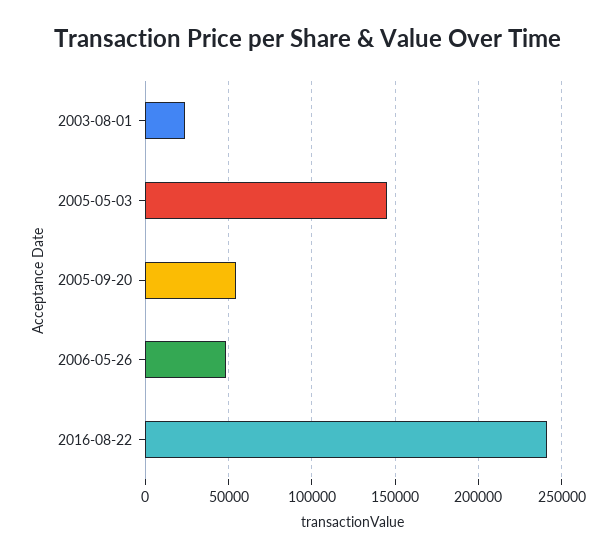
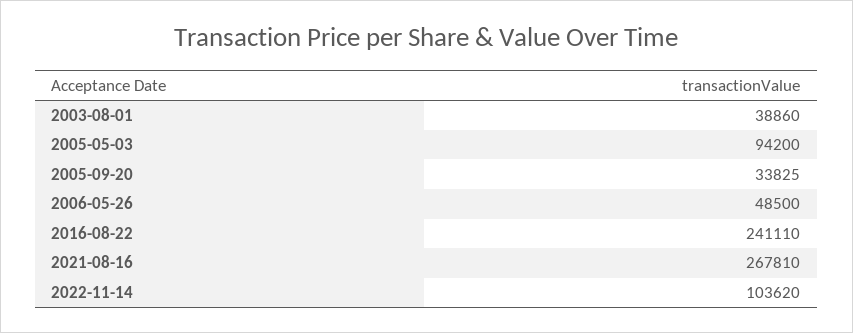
2003-08-01: 25000 -> 38860
2005-05-03: 145000 -> 94200
2005-09-20: 55000 -> 33825
2021-08-16: none -> 267810
2022-11-14: none -> 103620

